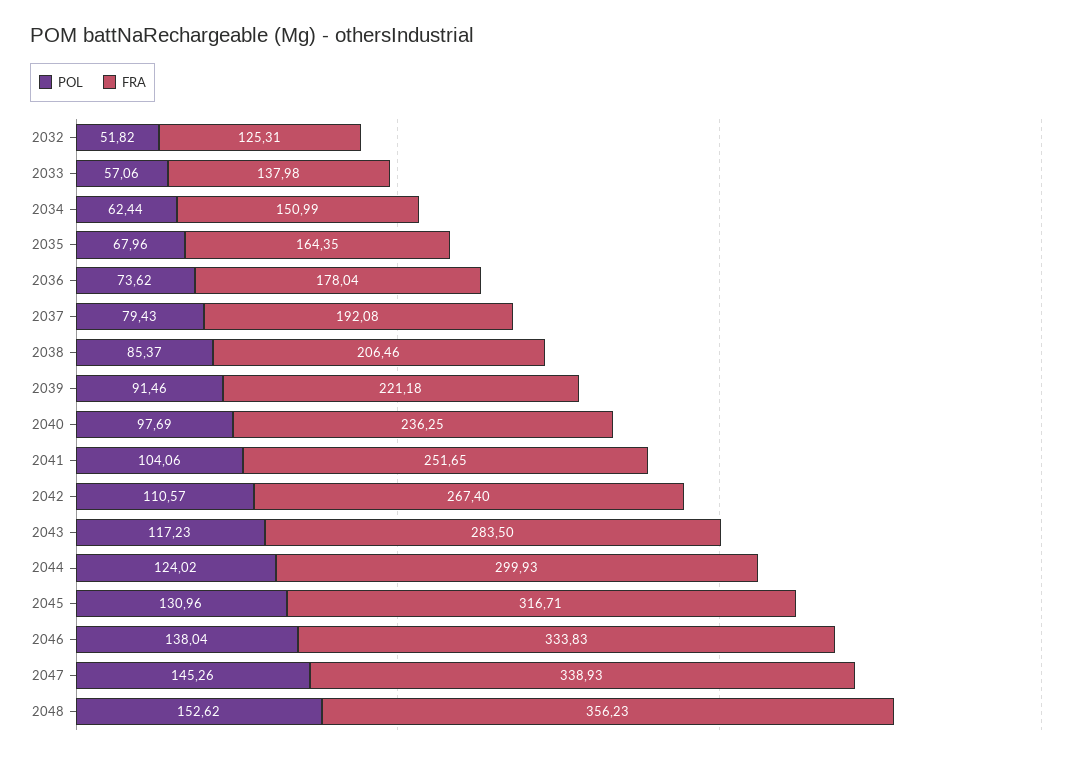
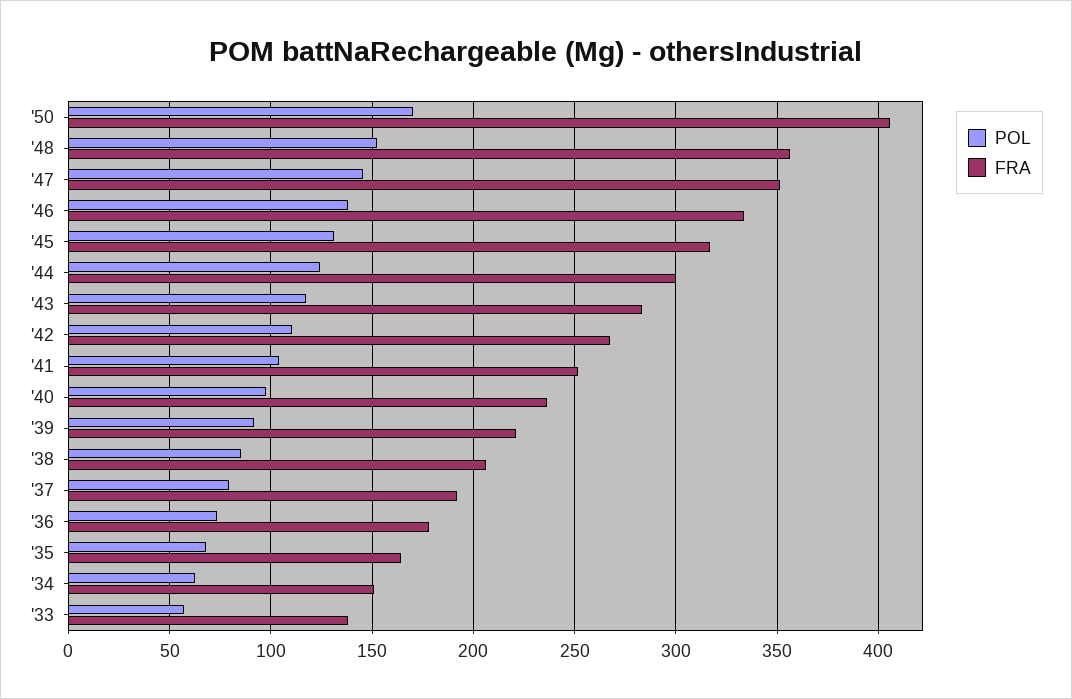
POL, 2032: 51.82 -> none
FRA, 2032: 125.31 -> none
FRA, 2047: 338.93 -> 350
POL, '50: none -> 170
FRA, '50: none -> 405

